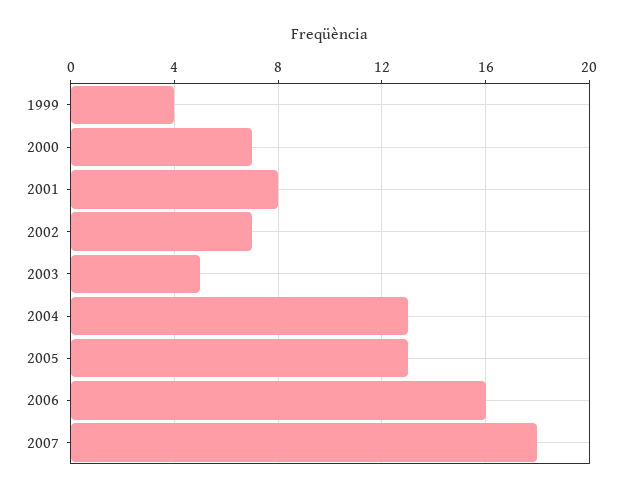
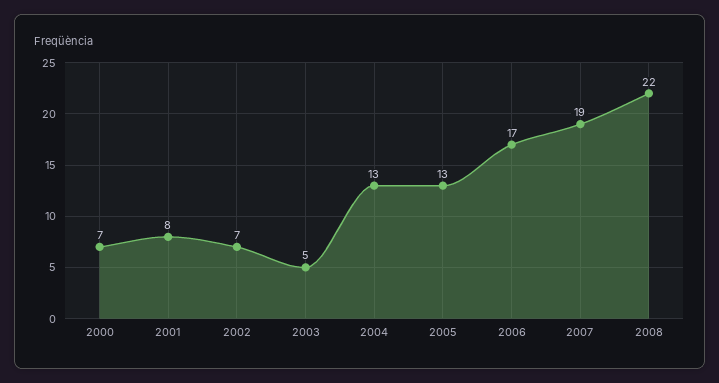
1999: 4 -> none
2006: 16 -> 17
2007: 18 -> 19
2008: none -> 22

